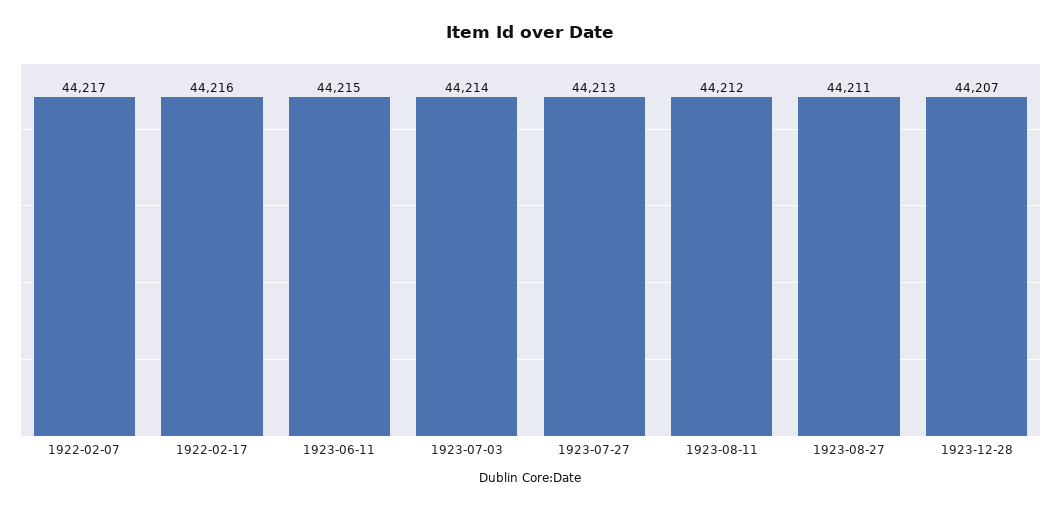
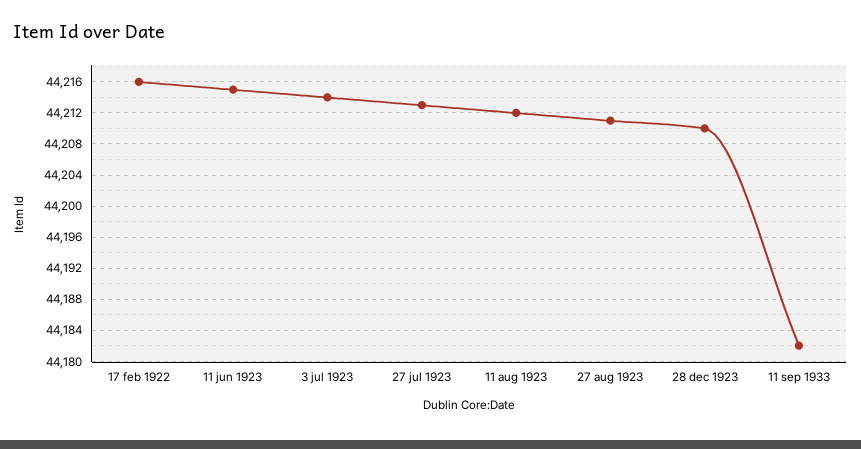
1922-02-07: 44217 -> none
1923-12-28: 44207 -> 44210
11 sep 1933: none -> 44182

